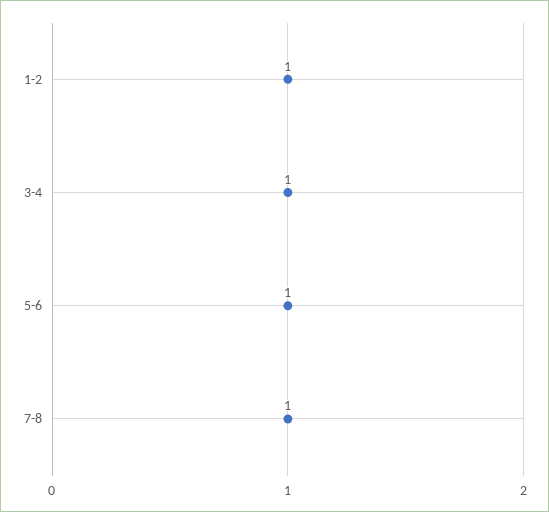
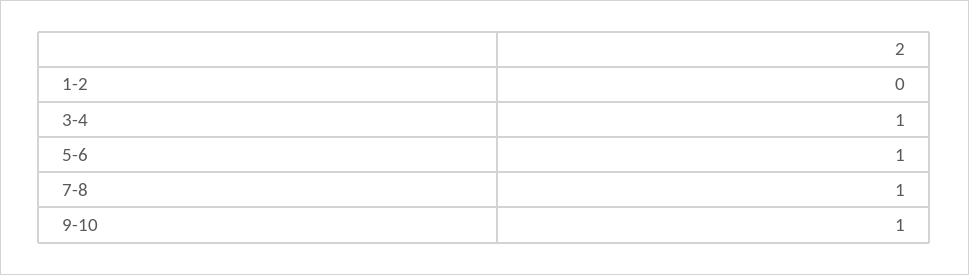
1-2: 1 -> 0
9-10: none -> 1

